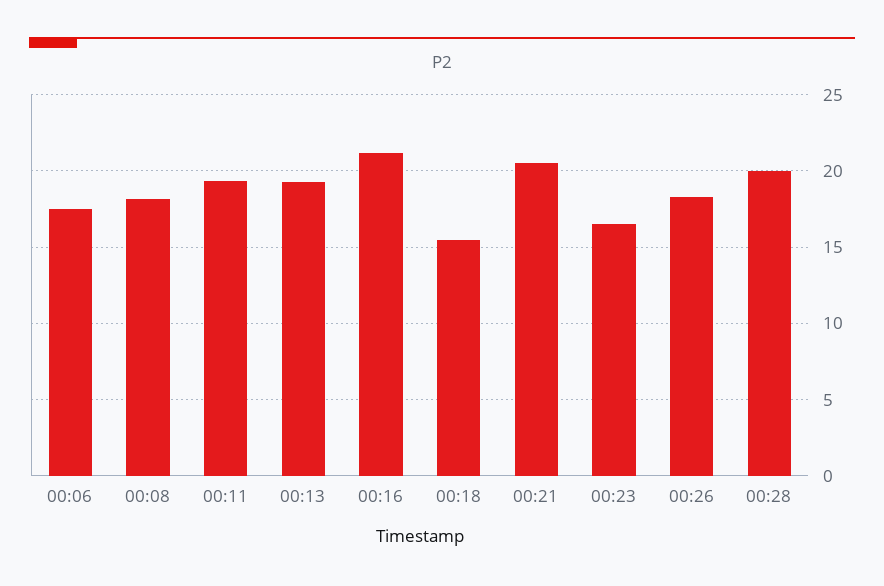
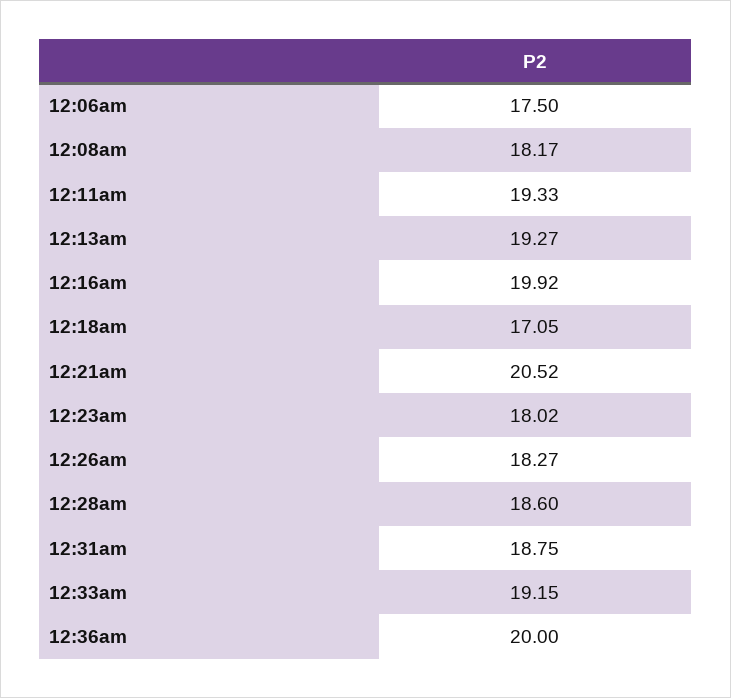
00:16: 21 -> 19.92
00:18: 15.5 -> 17.05
00:23: 16.5 -> 18.02
00:28: 20 -> 18.6
12:31am: none -> 18.75
12:33am: none -> 19.15
12:36am: none -> 20

